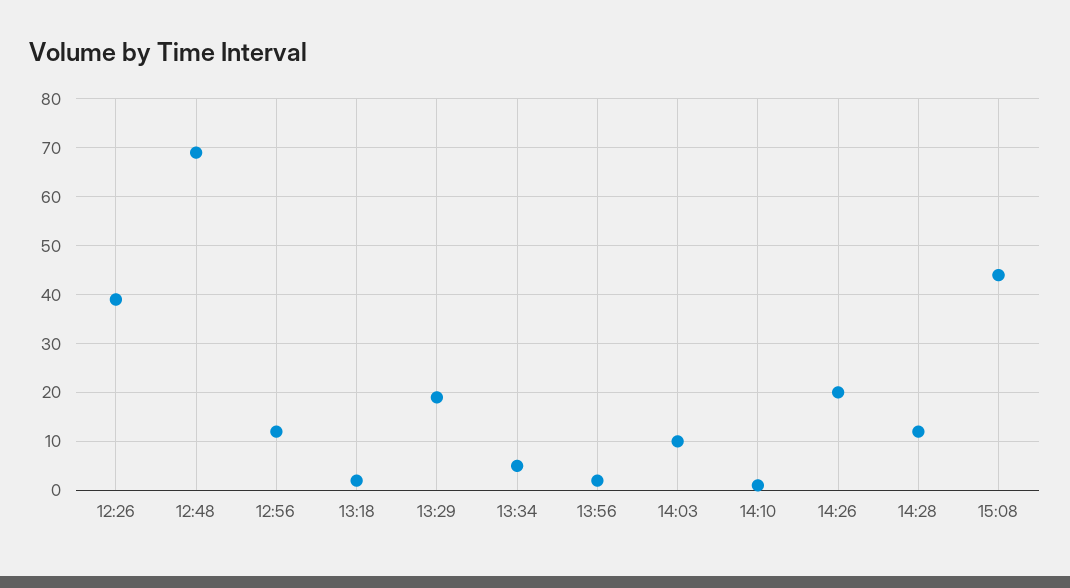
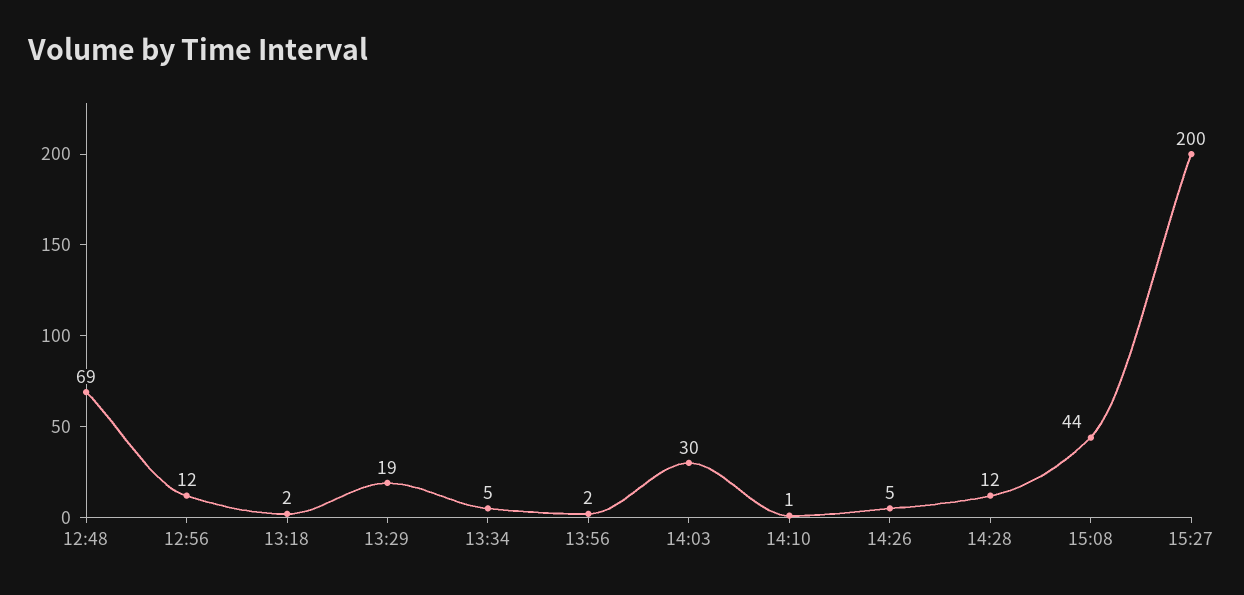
12:26: 40 -> none
14:03: 10 -> 30
14:26: 20 -> 5
15:27: none -> 200

